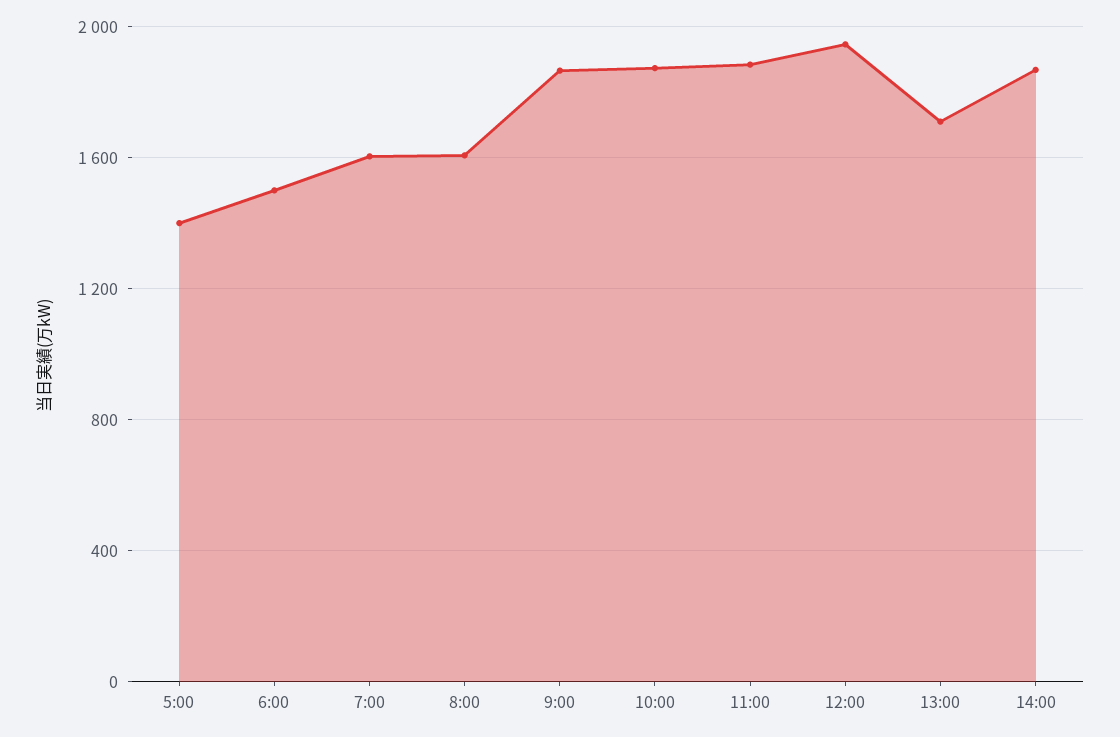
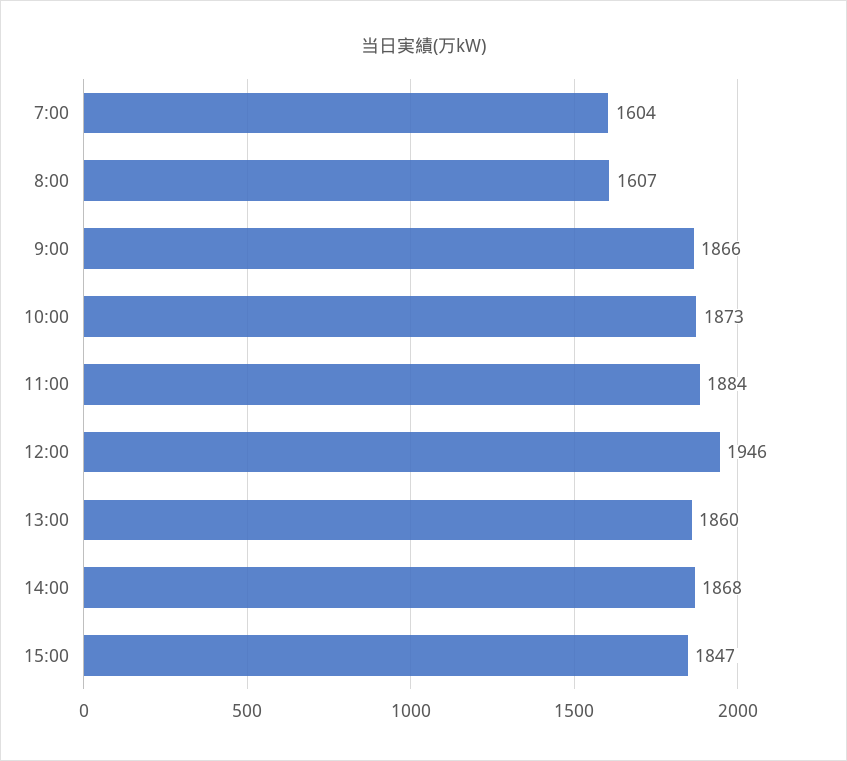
5:00: 1400 -> none
6:00: 1500 -> none
13:00: 1700 -> 1860
15:00: none -> 1847

